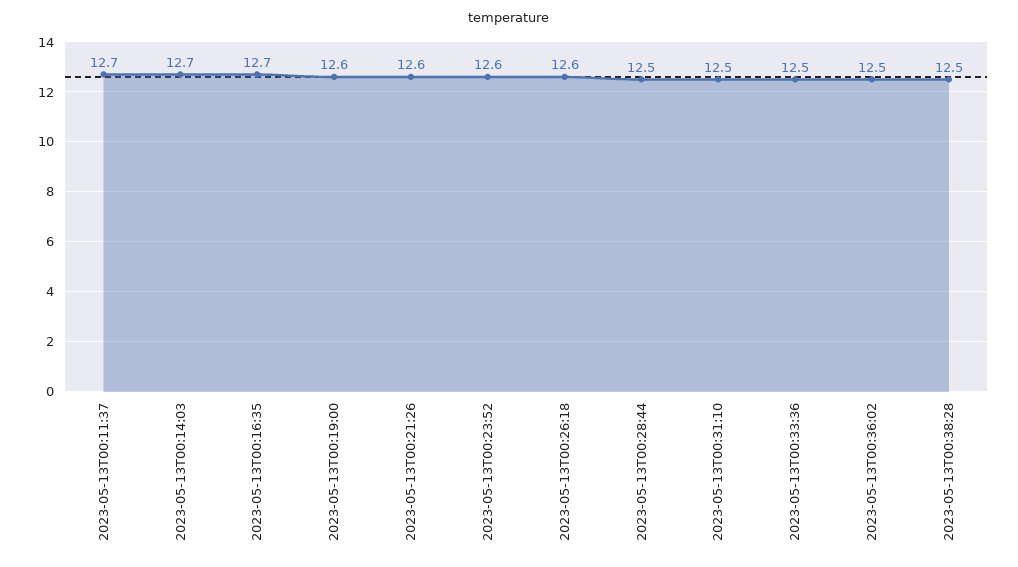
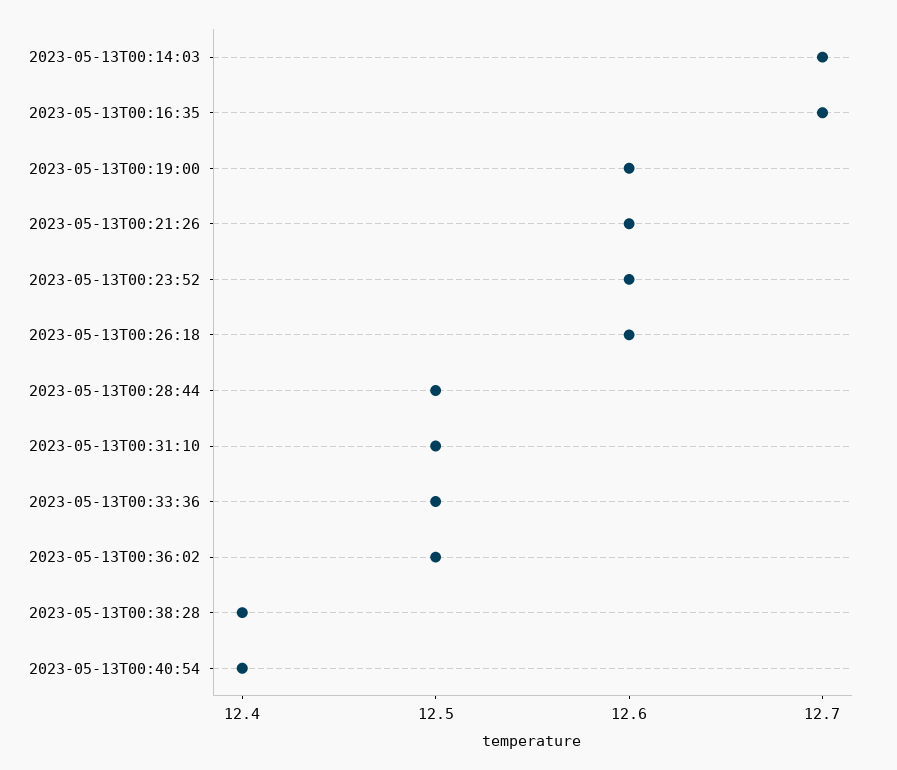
2023-05-13T00:11:37: 12.7 -> none
2023-05-13T00:38:28: 12.5 -> 12.4
2023-05-13T00:40:54: none -> 12.4

